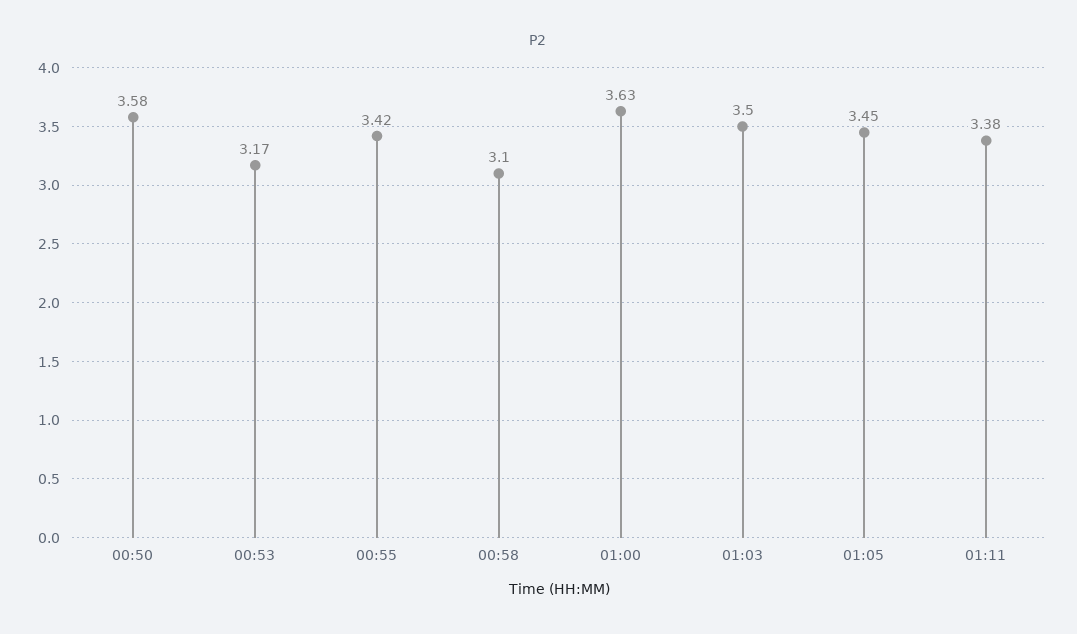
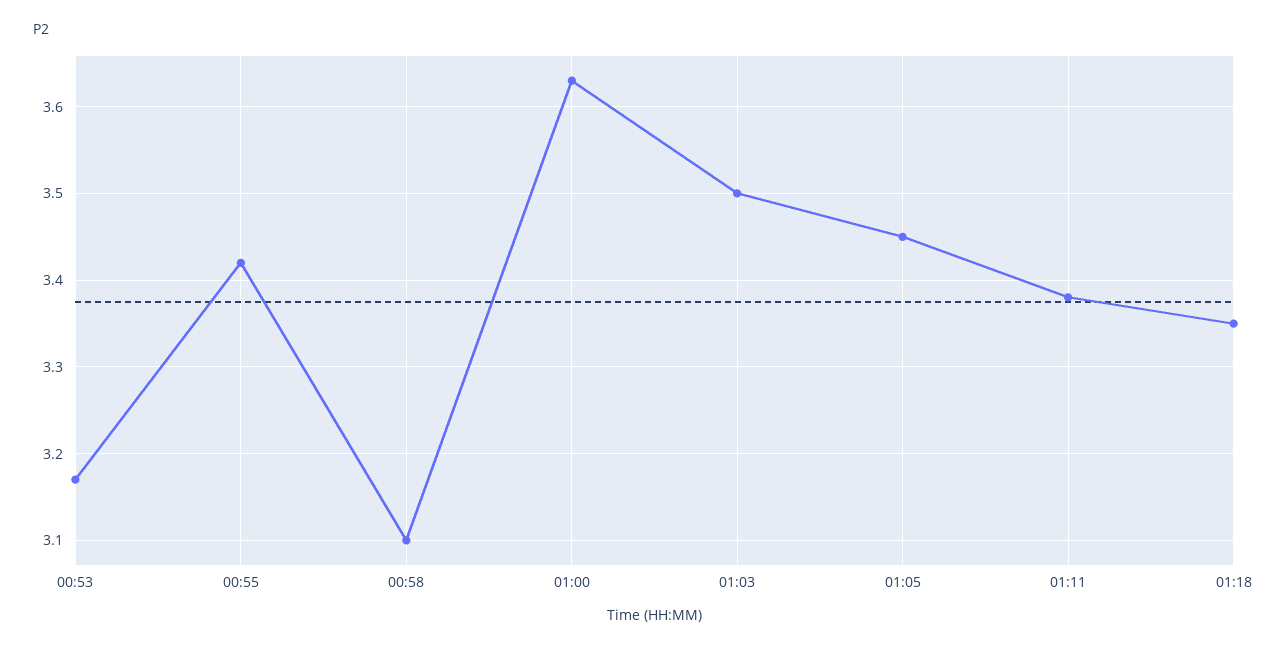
00:50: 3.58 -> none
01:18: none -> 3.35

